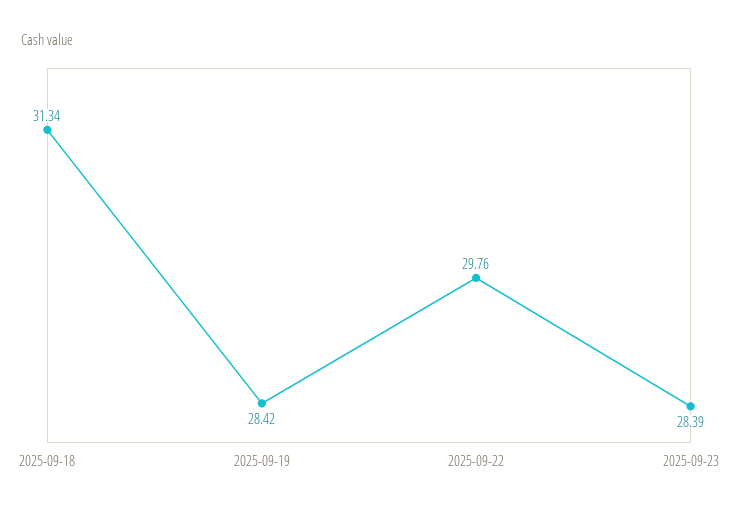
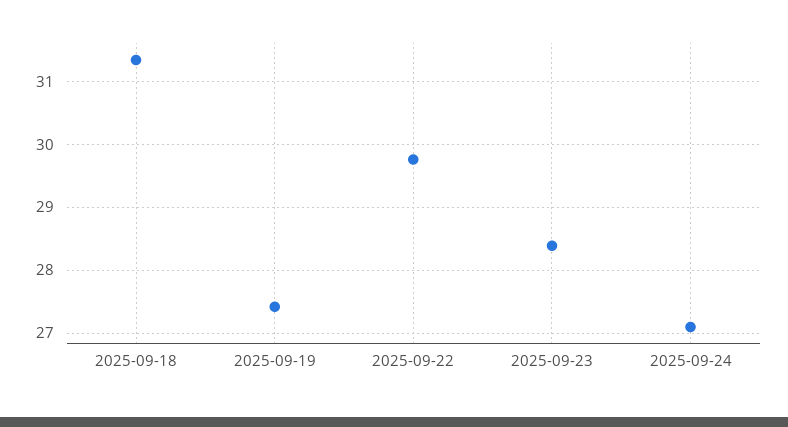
2025-09-19: 28.42 -> 27.4
2025-09-24: none -> 27.1

